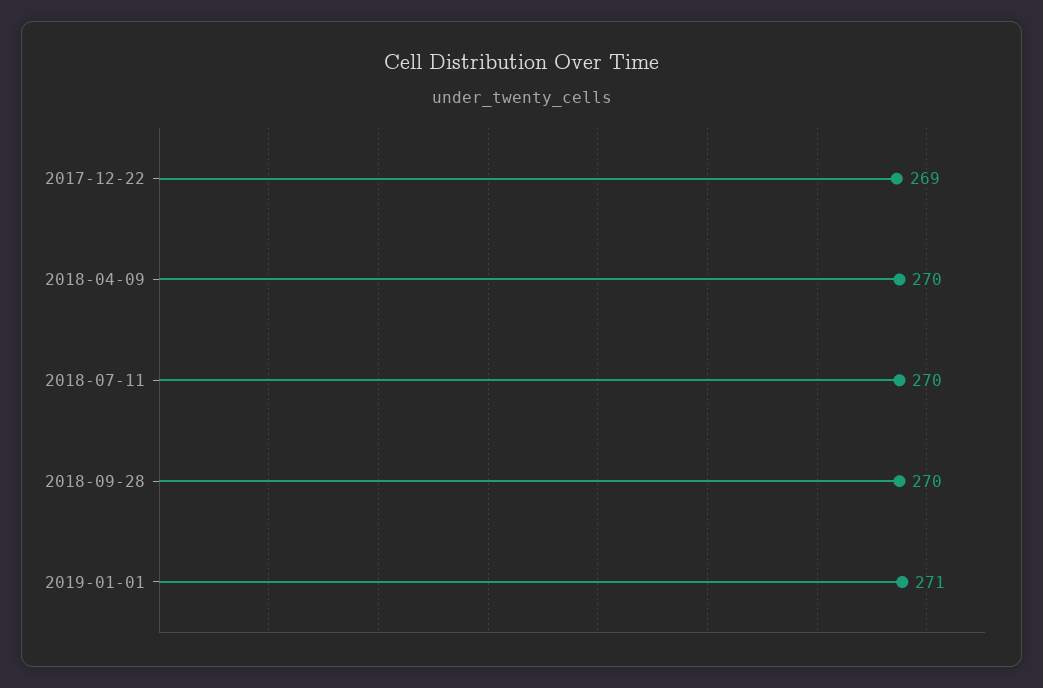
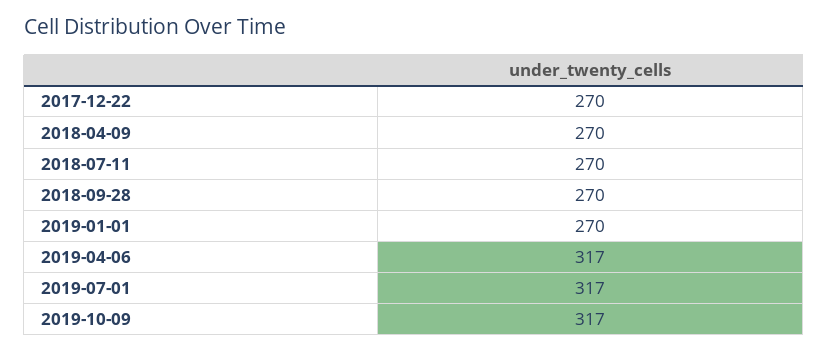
2017-12-22: 269 -> 270
2019-01-01: 271 -> 270
2019-04-06: none -> 317
2019-07-01: none -> 317
2019-10-09: none -> 317

